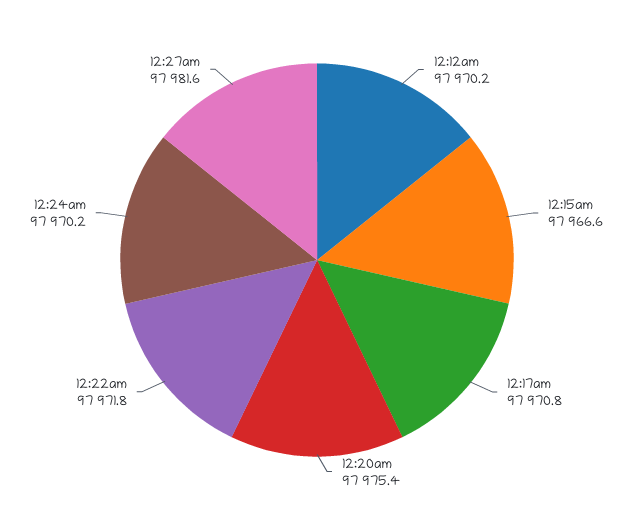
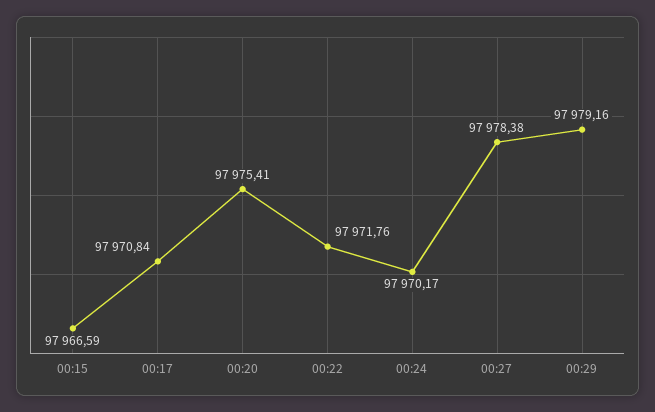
12:12am: 97970.2 -> none
12:27am: 97981.6 -> 97978.38
00:29: none -> 97979.16

